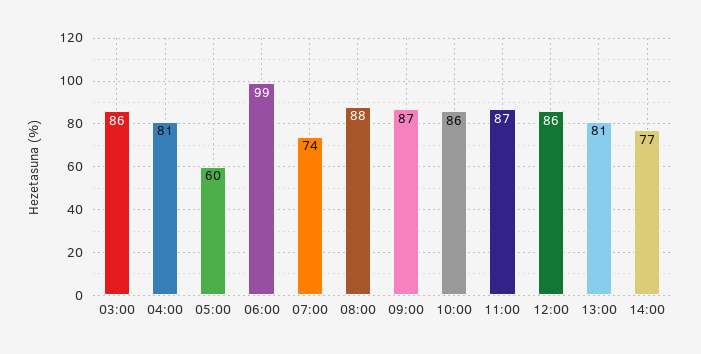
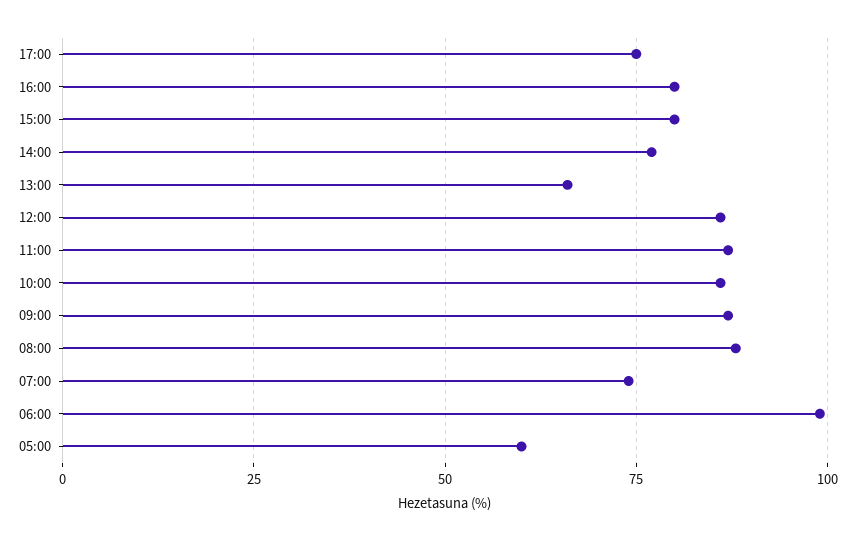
03:00: 86 -> none
04:00: 81 -> none
13:00: 81 -> 65
17:00: none -> 75
16:00: none -> 80
15:00: none -> 80

